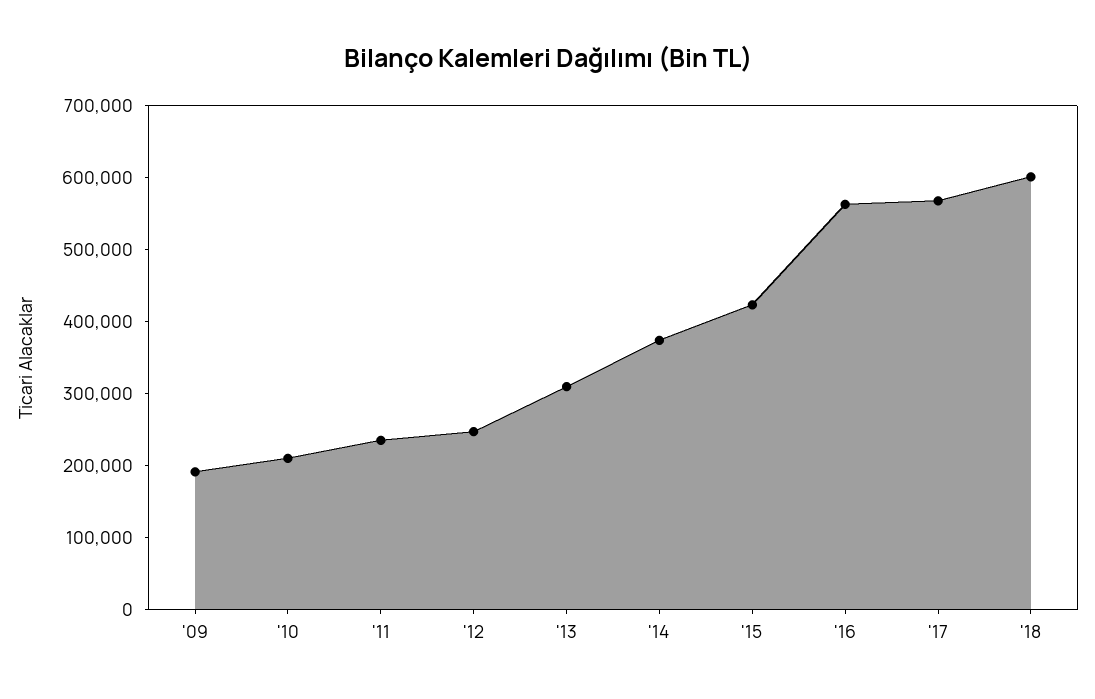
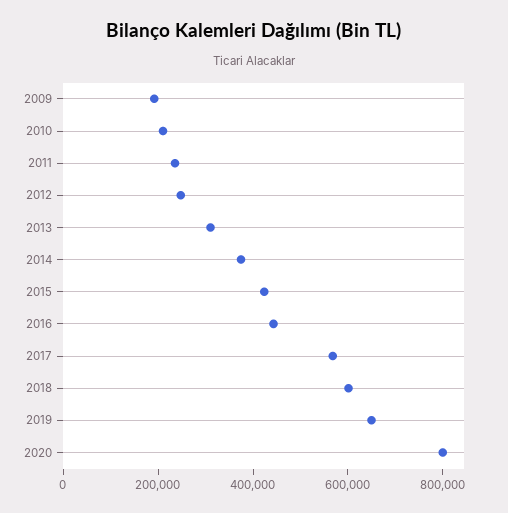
'16: 560000 -> 450000
2019: none -> 650000
2020: none -> 800000

